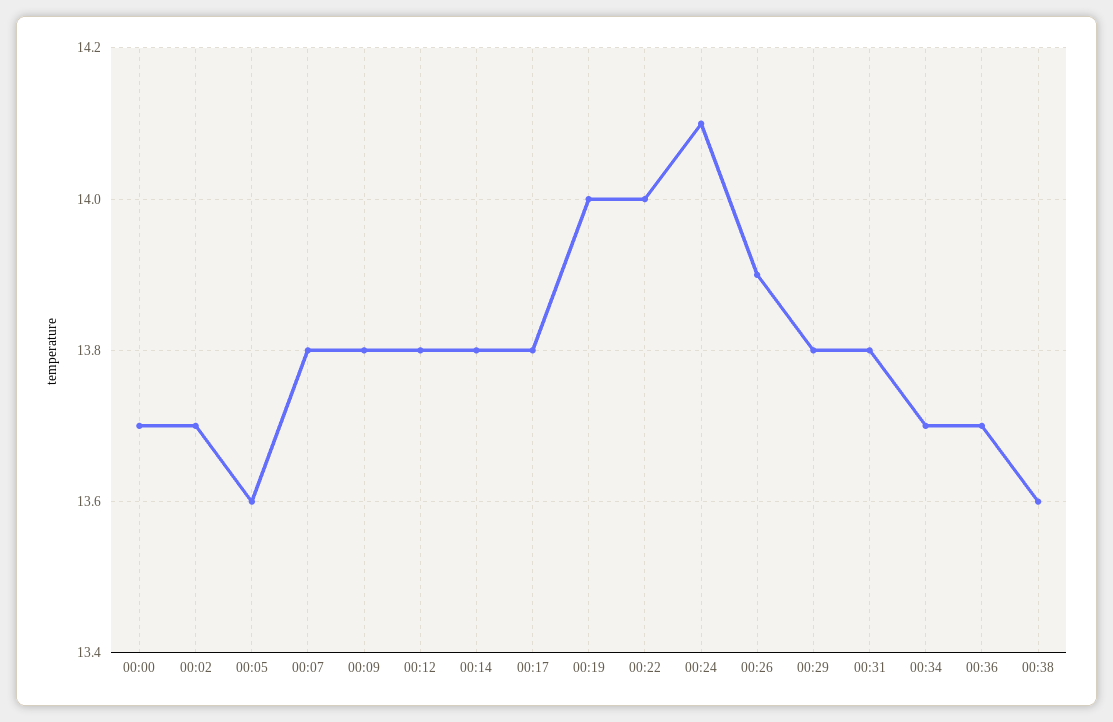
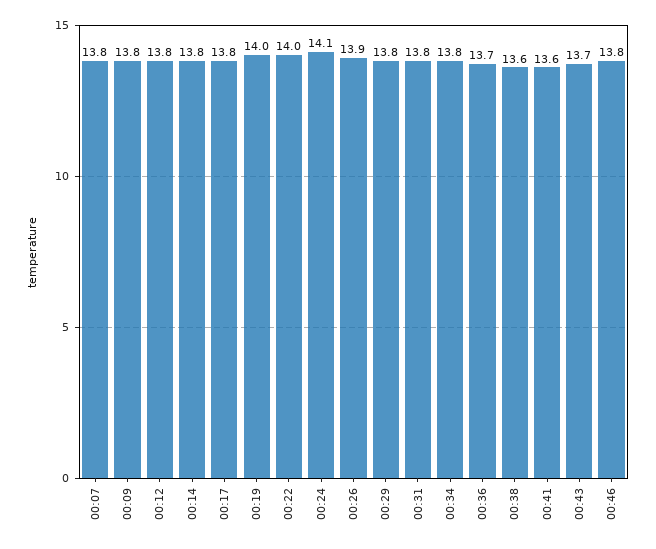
00:00: 13.7 -> none
00:02: 13.7 -> none
00:05: 13.6 -> none
00:34: 13.7 -> 13.8
00:41: none -> 13.6
00:43: none -> 13.7
00:46: none -> 13.8

